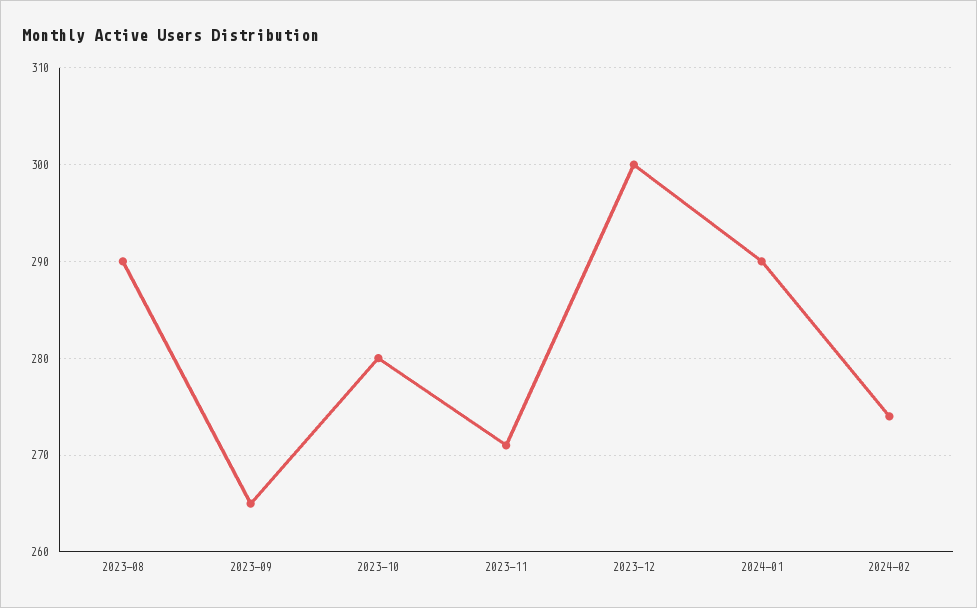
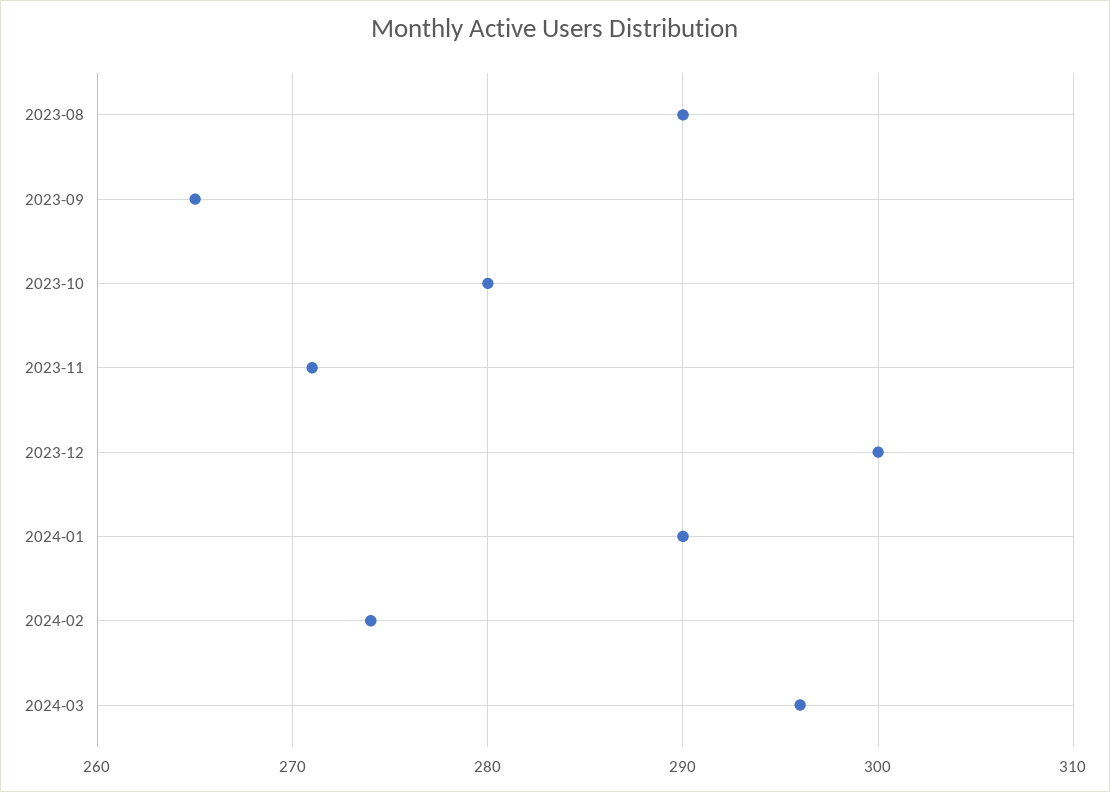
2024-03: none -> 296

